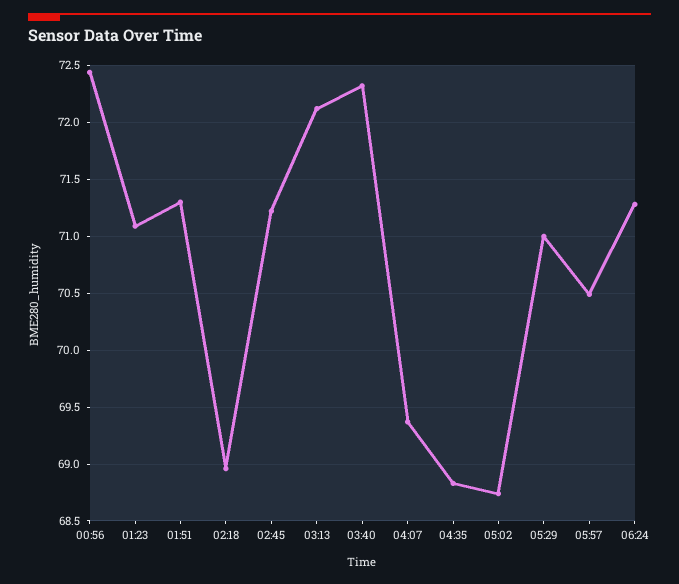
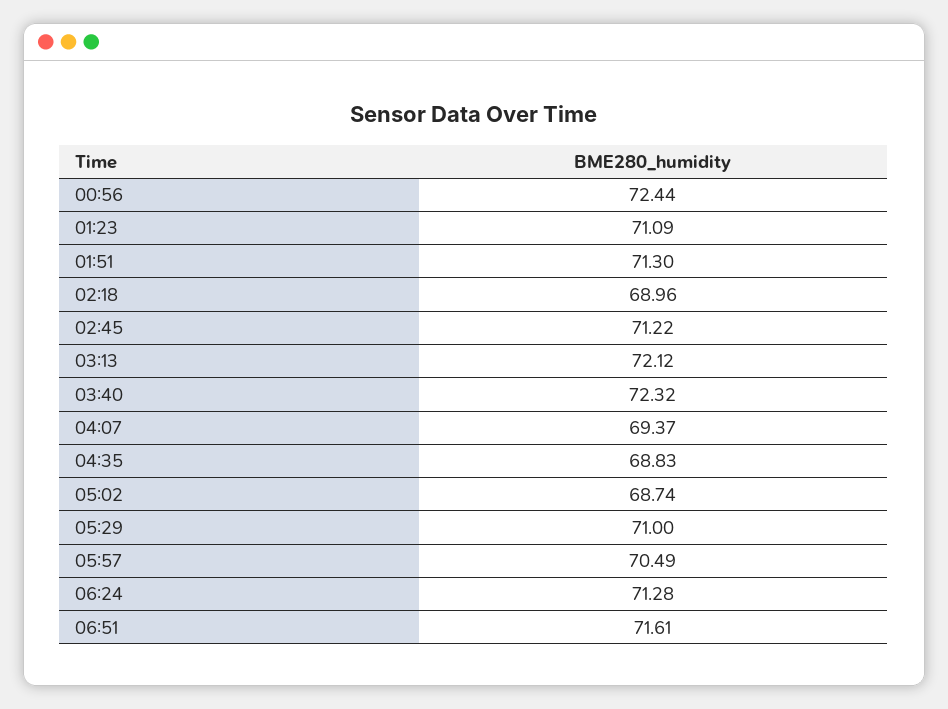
06:51: none -> 71.61

